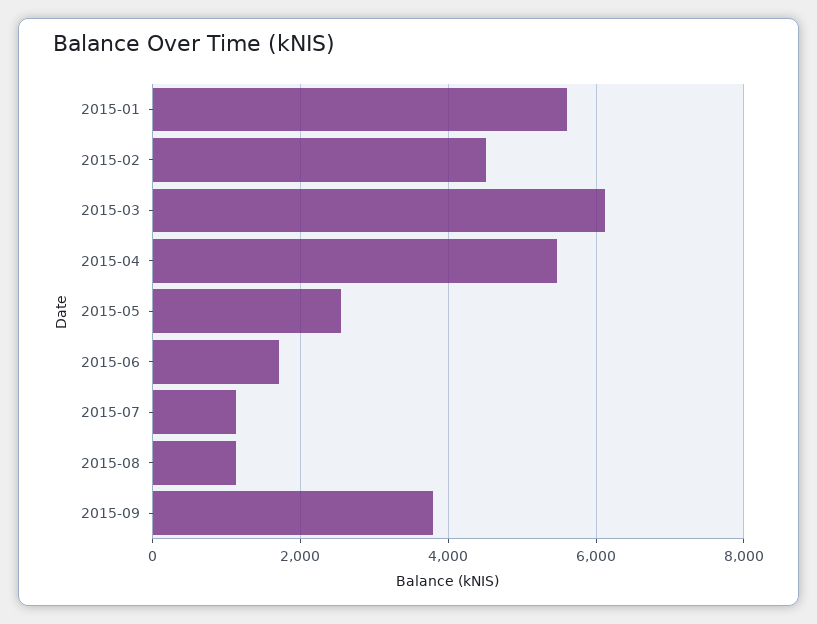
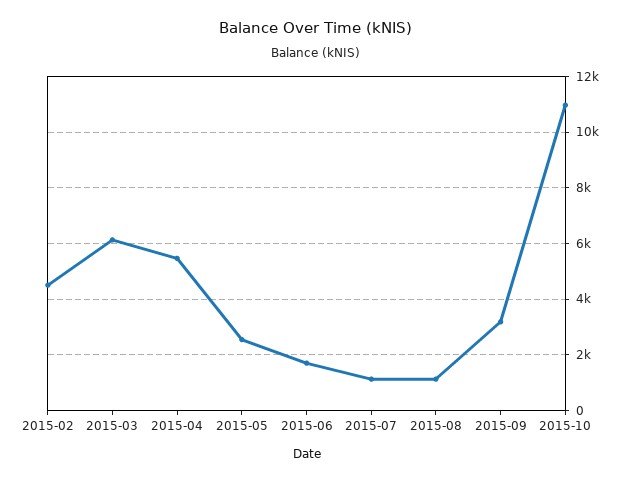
2015-01: 5600 -> none
2015-09: 3800 -> 3250
2015-10: none -> 11000

